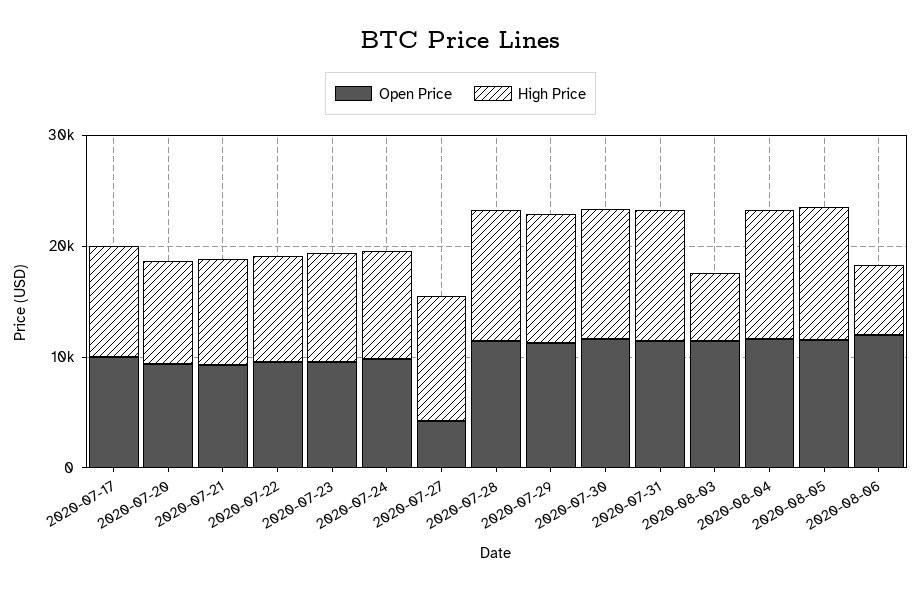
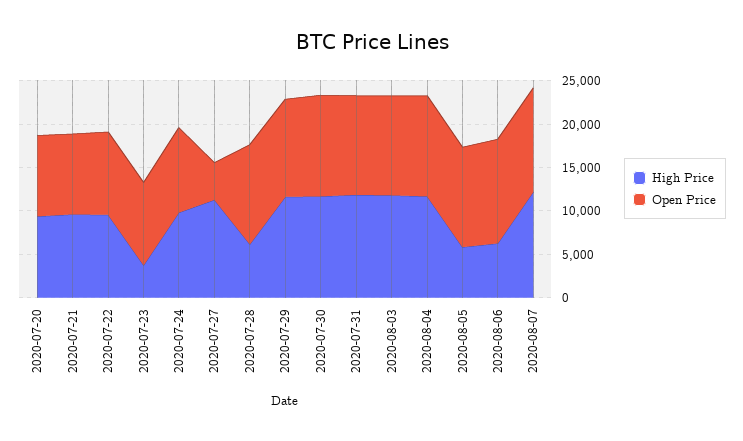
Open Price, 2020-07-17: 10000 -> none
High Price, 2020-07-17: 10000 -> none
High Price, 2020-07-23: 10000 -> 4000
High Price, 2020-07-28: 12000 -> 6000
High Price, 2020-08-03: 6000 -> 12000
High Price, 2020-08-05: 12000 -> 6000
High Price, 2020-08-07: none -> 12000
Open Price, 2020-08-07: none -> 12000

